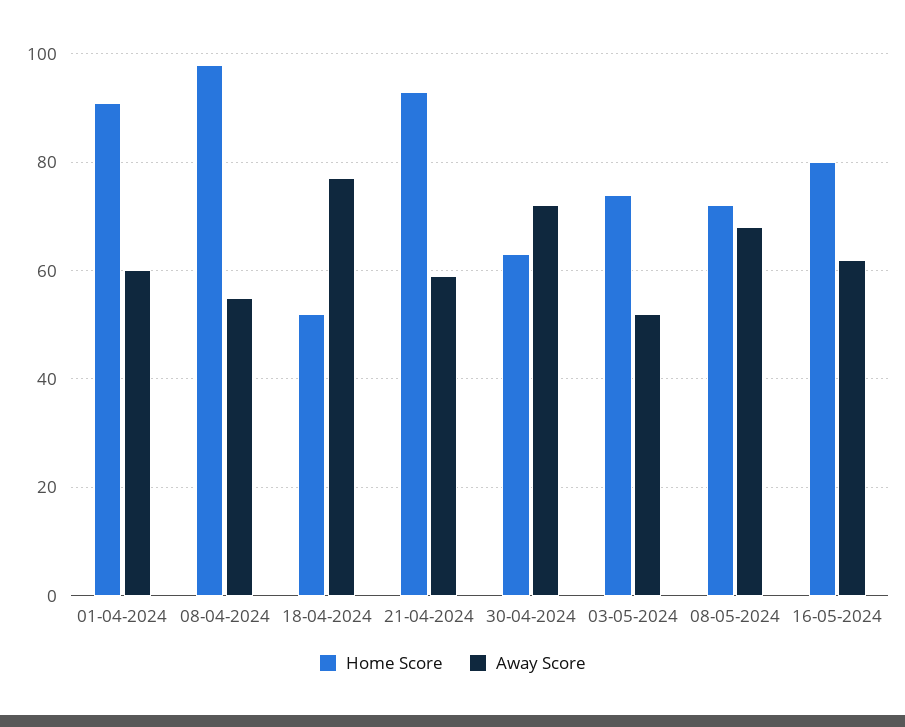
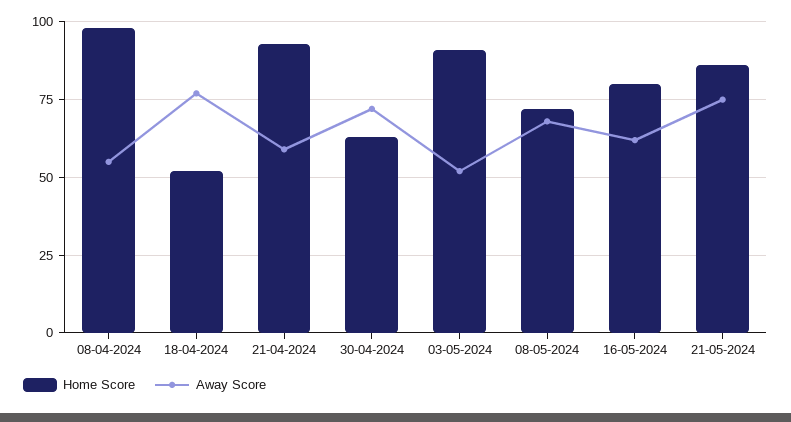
Home Score, 01-04-2024: 90 -> none
Away Score, 01-04-2024: 60 -> none
Home Score, 03-05-2024: 75 -> 90
Home Score, 21-05-2024: none -> 85
Away Score, 21-05-2024: none -> 75

